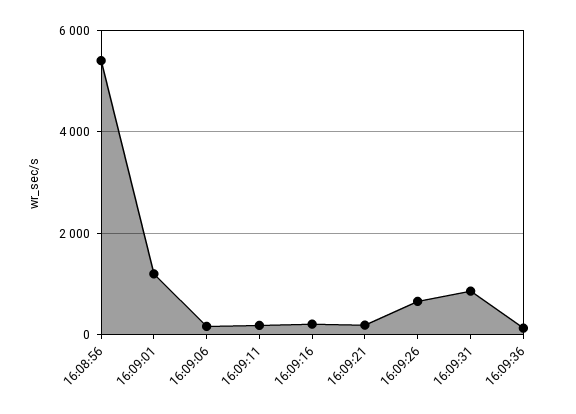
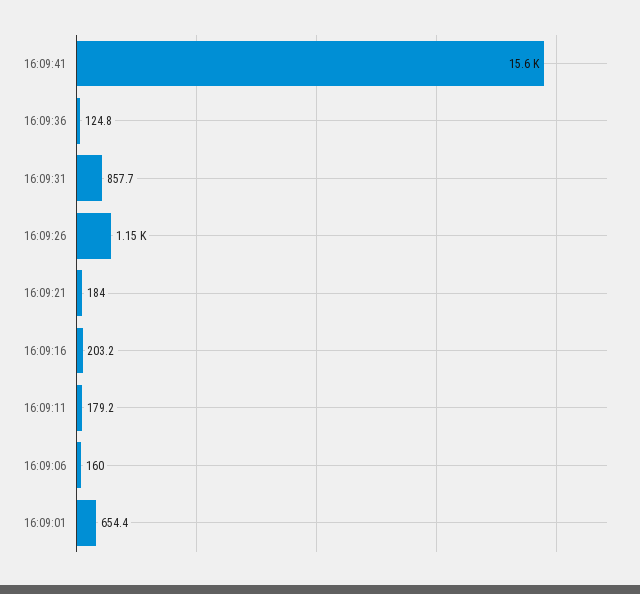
16:08:56: 5400 -> none
16:09:01: 1200 -> 654.4
16:09:26: 600 -> 1150
16:09:41: none -> 15600

